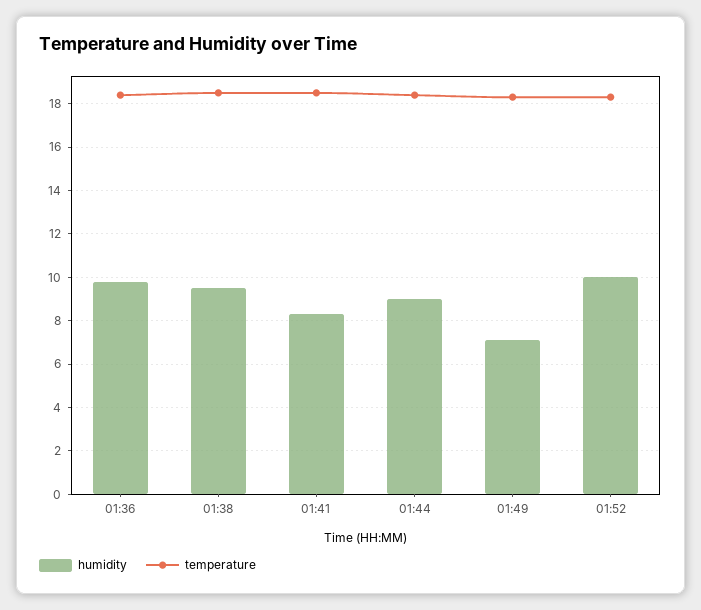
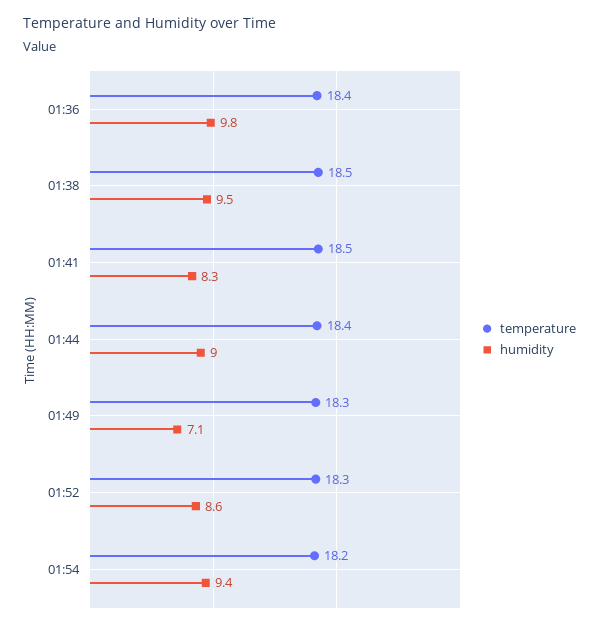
humidity, 01:52: 10 -> 8.6
temperature, 01:54: none -> 18.2
humidity, 01:54: none -> 9.4

